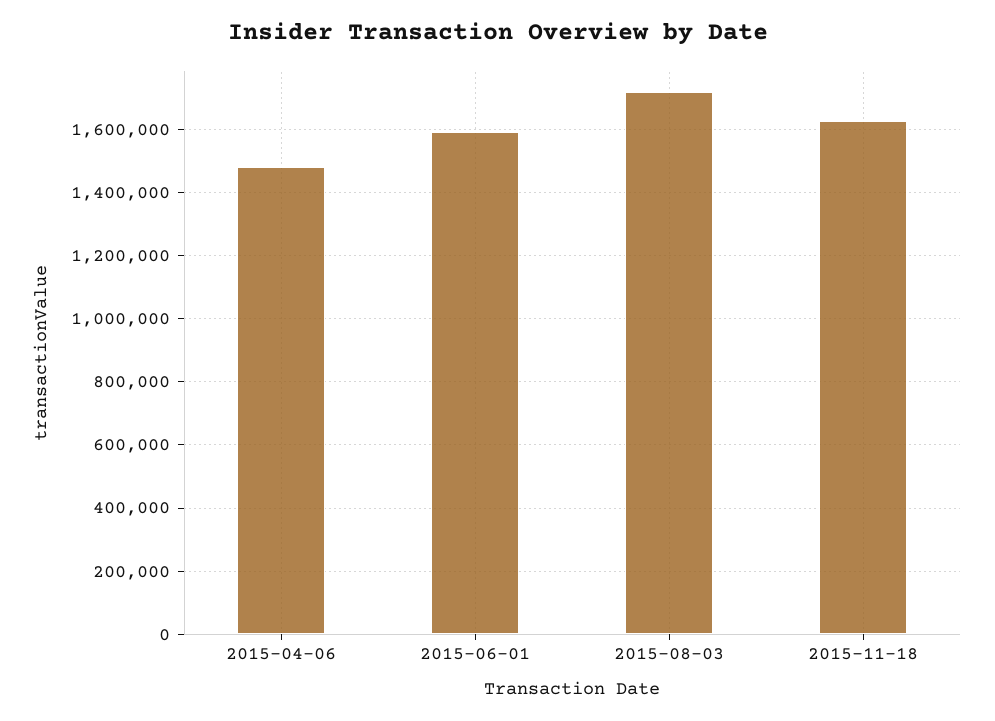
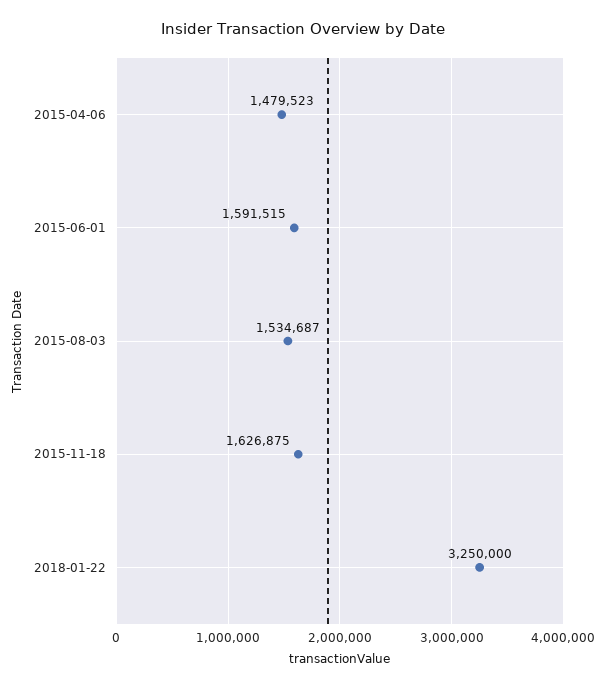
2015-08-03: 1720000 -> 1534687
2018-01-22: none -> 3250000

